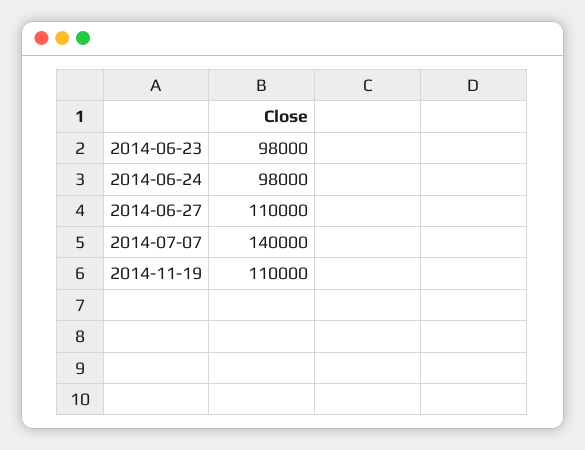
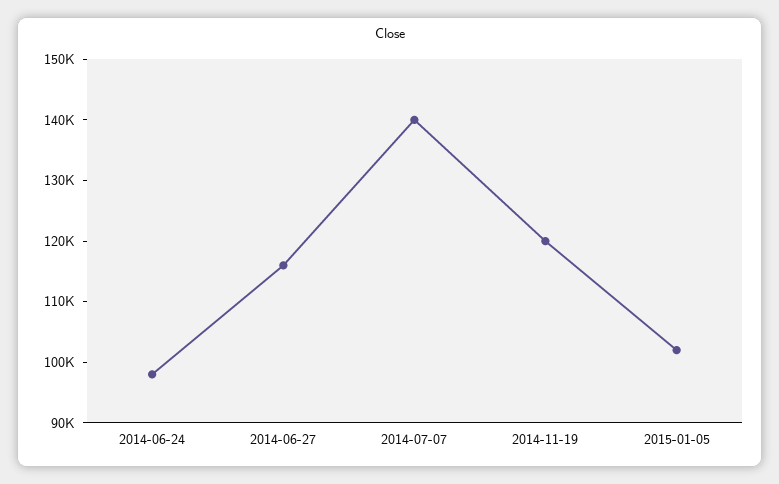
2014-06-23: 98000 -> none
2014-06-27: 110000 -> 116000
2014-11-19: 110000 -> 120000
2015-01-05: none -> 102000

